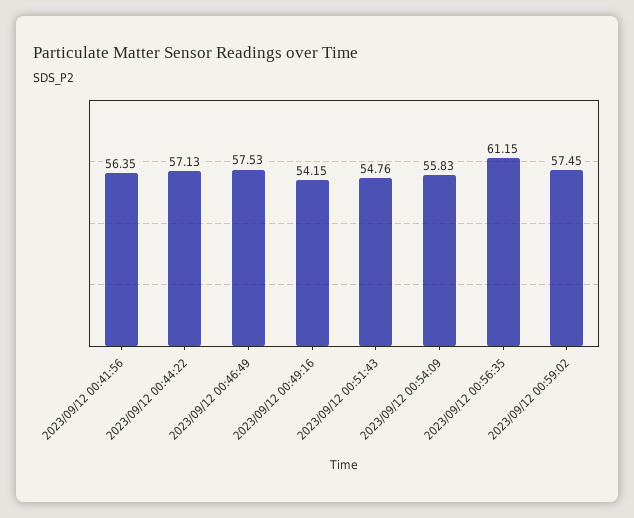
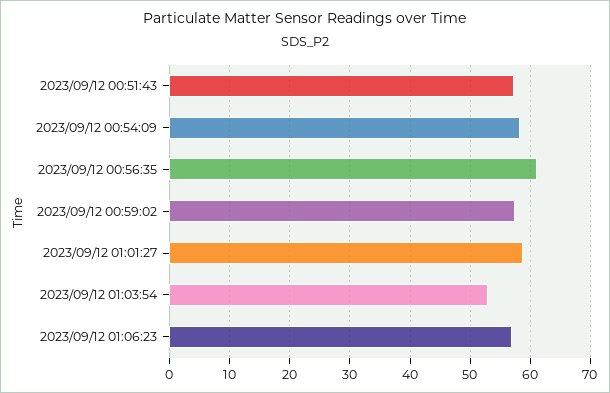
2023/09/12 00:41:56: 56.35 -> none
2023/09/12 00:44:22: 57.13 -> none
2023/09/12 00:46:49: 57.53 -> none
2023/09/12 00:49:16: 54.15 -> none
2023/09/12 00:51:43: 54.76 -> 57
2023/09/12 00:54:09: 55.83 -> 58
2023/09/12 01:01:27: none -> 59
2023/09/12 01:03:54: none -> 53
2023/09/12 01:06:23: none -> 57

